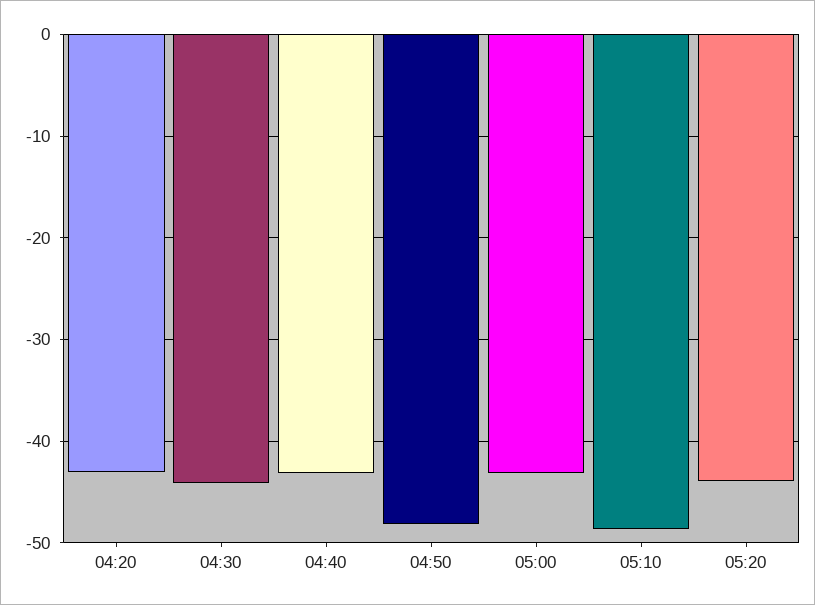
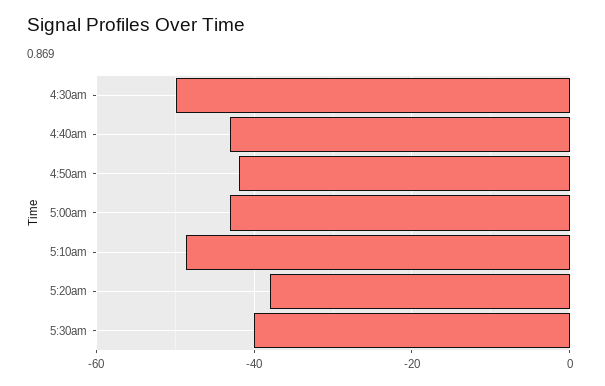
04:20: -43 -> none
04:30: -44 -> -50
04:50: -48 -> -42
05:20: -44 -> -38
5:30am: none -> -40

